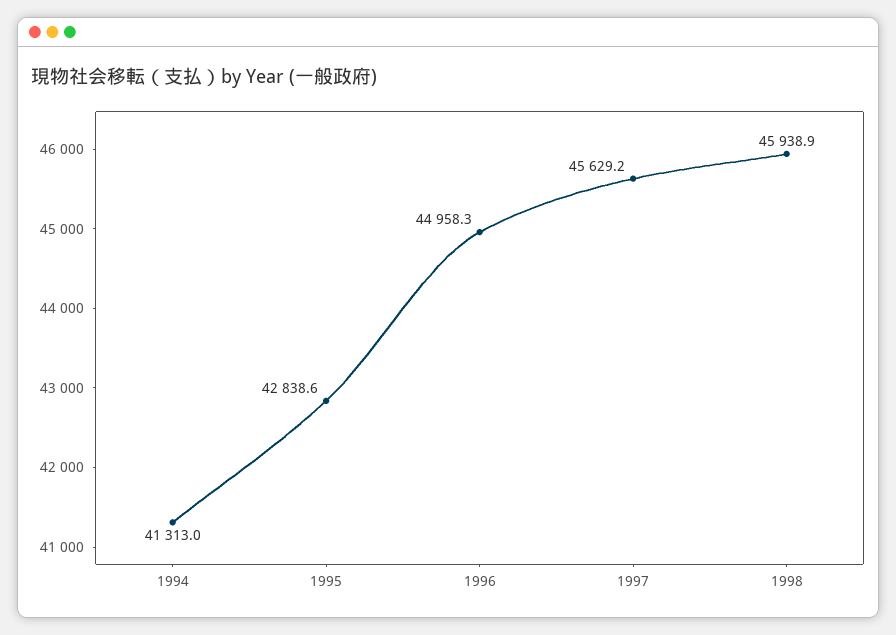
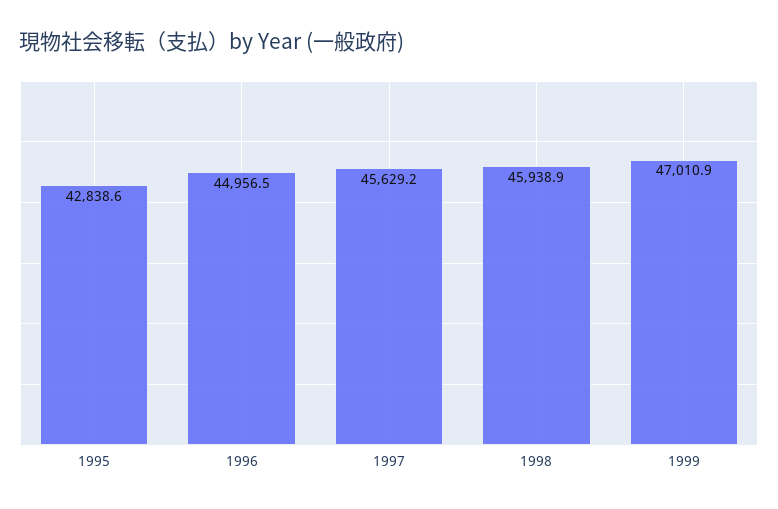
1994: 41313 -> none
1996: 44958.3 -> 44956.5
1999: none -> 47010.9

